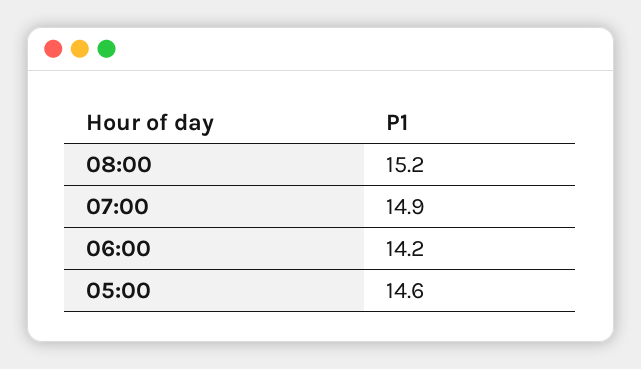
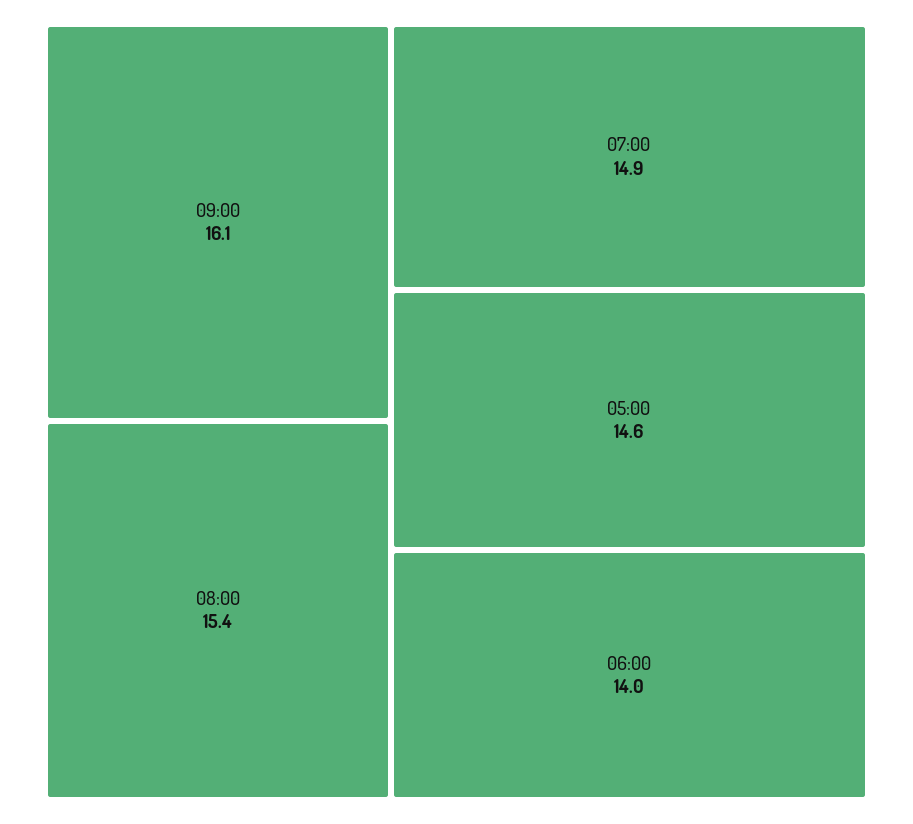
08:00: 15.2 -> 15.4
06:00: 14.2 -> 14
09:00: none -> 16.1

